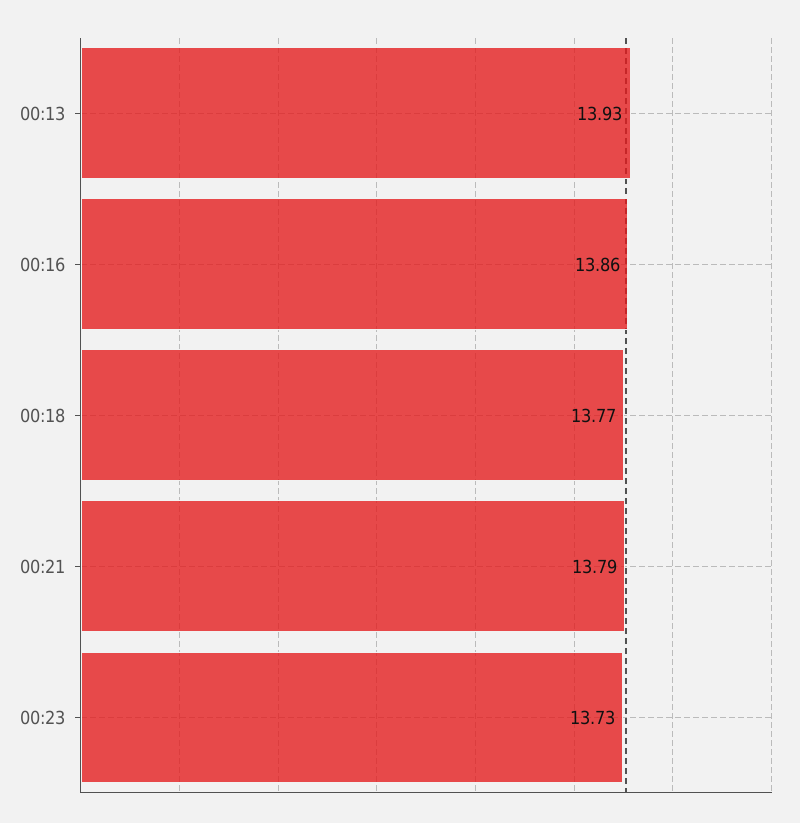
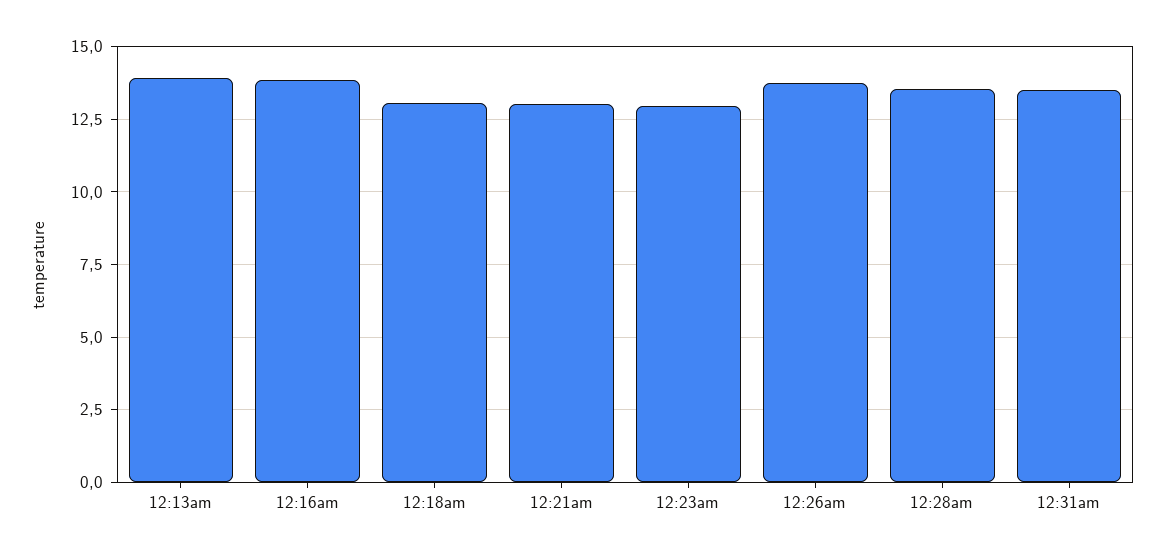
00:18: 13.77 -> 13
00:21: 13.79 -> 13
00:23: 13.73 -> 13
12:26am: none -> 13.75
12:28am: none -> 13.5
12:31am: none -> 13.5

